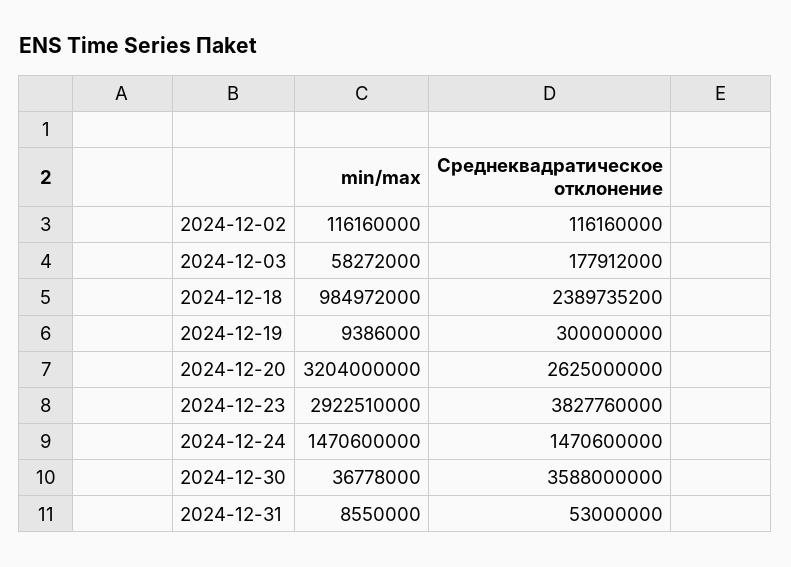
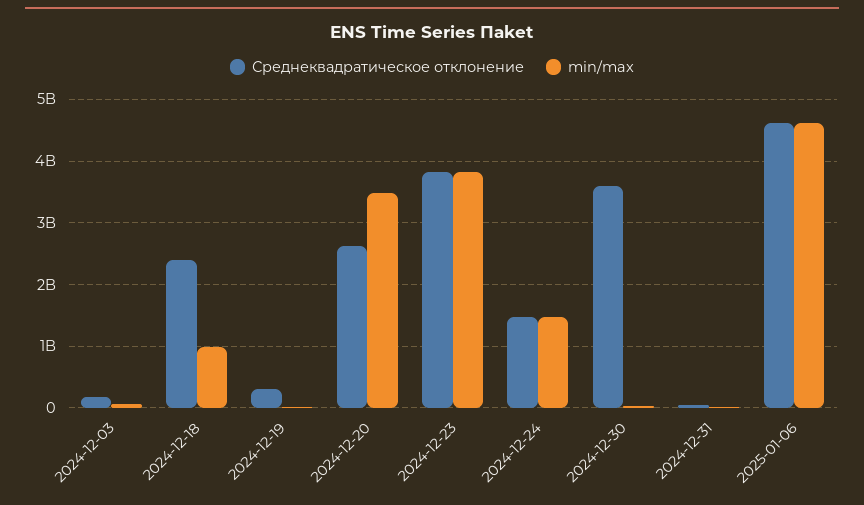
min/max, 2024-12-02: 116160000 -> none
Среднеквадратическое отклонение, 2024-12-02: 116160000 -> none
min/max, 2024-12-20: 3204000000 -> 3500000000
min/max, 2024-12-23: 2922510000 -> 3800000000
Среднеквадратическое отклонение, 2025-01-06: none -> 4600000000
min/max, 2025-01-06: none -> 4600000000

